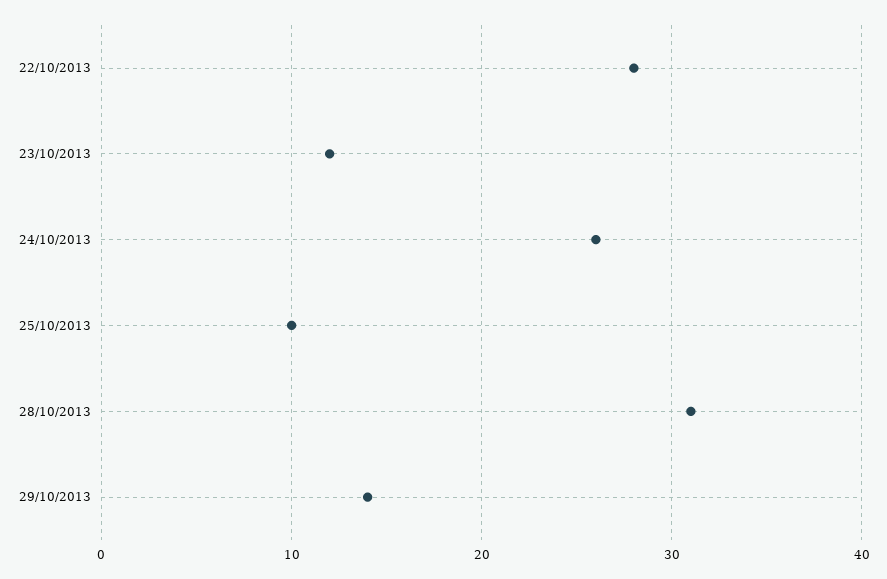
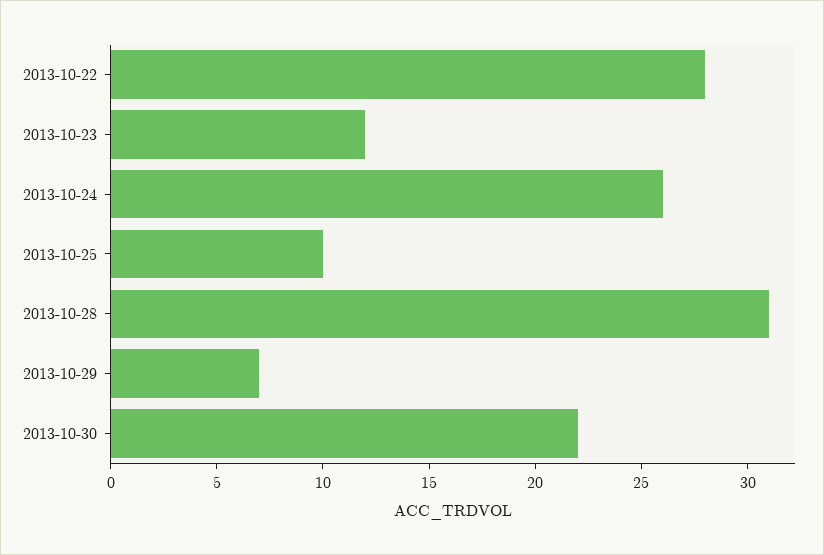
29/10/2013: 14 -> 7
2013-10-30: none -> 22

